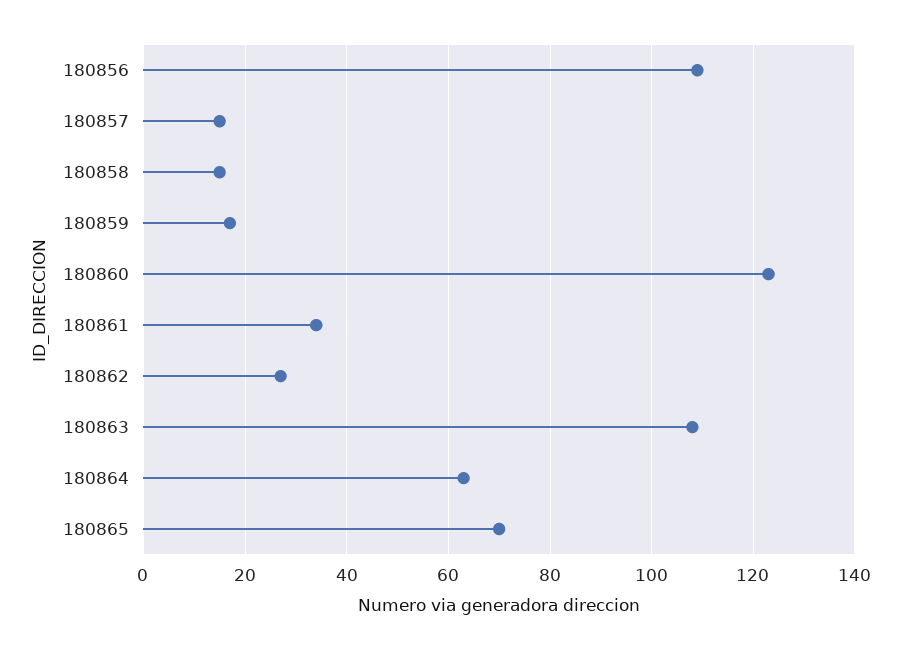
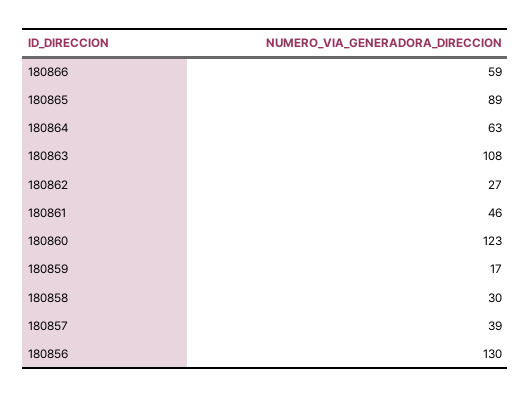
180856: 110 -> 130
180857: 15 -> 39
180858: 15 -> 30
180861: 35 -> 46
180865: 70 -> 89
180866: none -> 59

